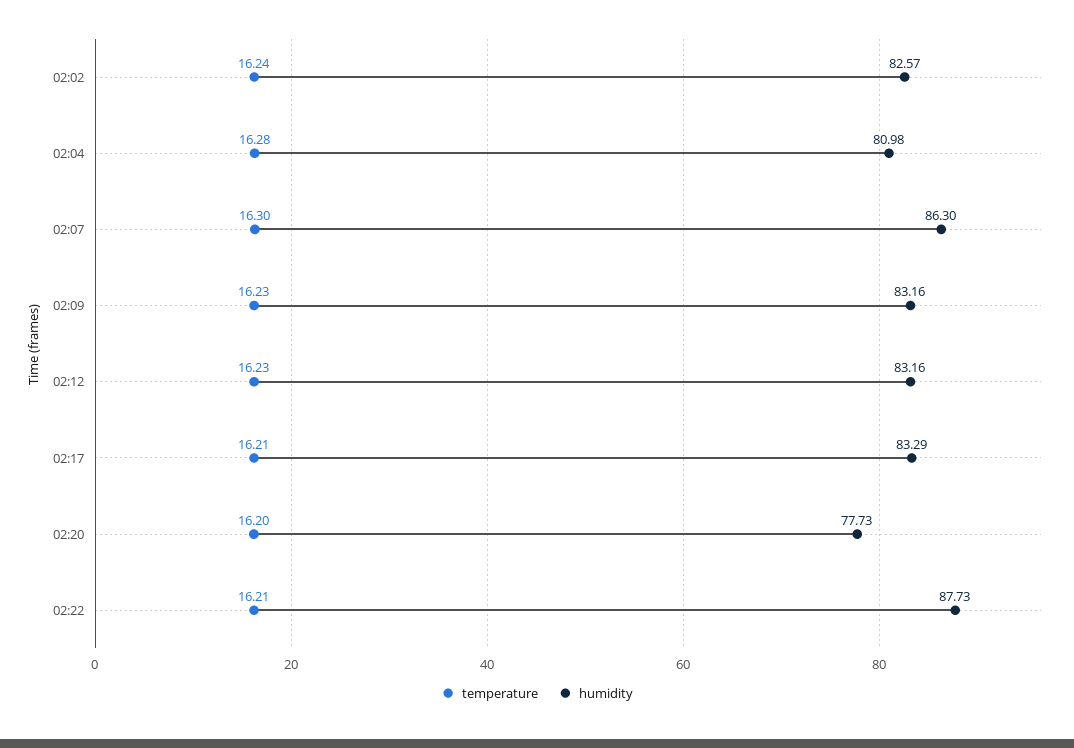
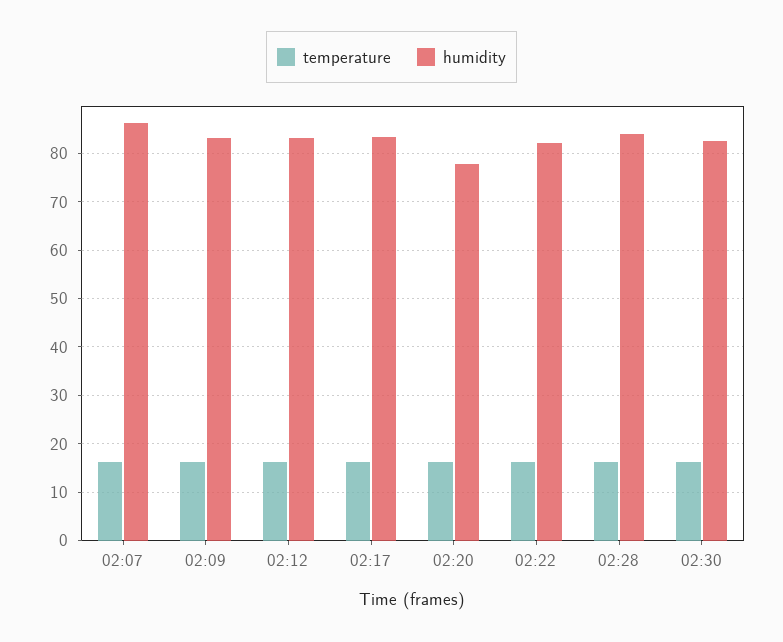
temperature, 02:02: 16.24 -> none
humidity, 02:02: 82.57 -> none
temperature, 02:04: 16.28 -> none
humidity, 02:04: 80.98 -> none
humidity, 02:22: 87.73 -> 82
temperature, 02:28: none -> 16
humidity, 02:28: none -> 84
temperature, 02:30: none -> 16
humidity, 02:30: none -> 82

